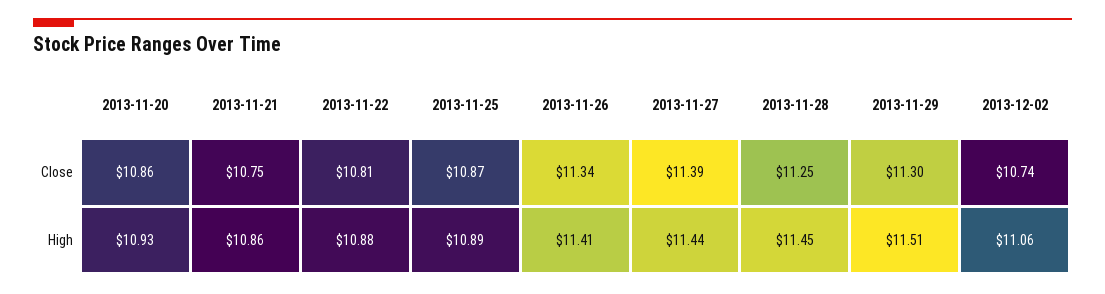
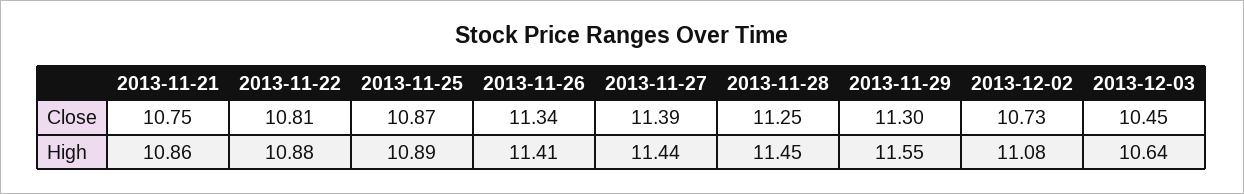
2013-11-20, Close: 10.86 -> none
2013-12-02, Close: 10.74 -> 10.73
2013-11-20, High: 10.93 -> none
2013-11-29, High: 11.51 -> 11.55
2013-12-02, High: 11.06 -> 11.08
2013-12-03, Close: none -> 10.45
2013-12-03, High: none -> 10.64

